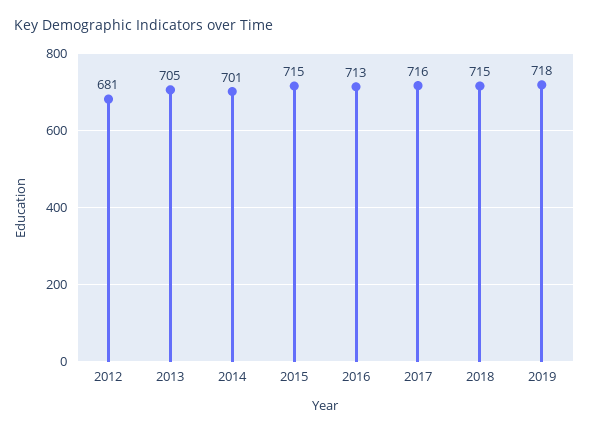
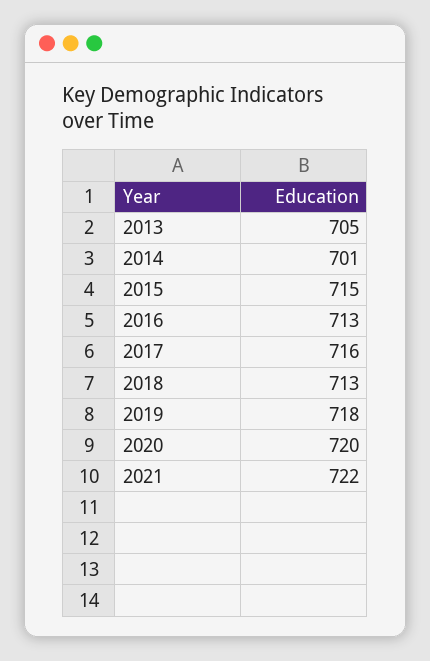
2012: 681 -> none
2018: 715 -> 713
2020: none -> 720
2021: none -> 722

